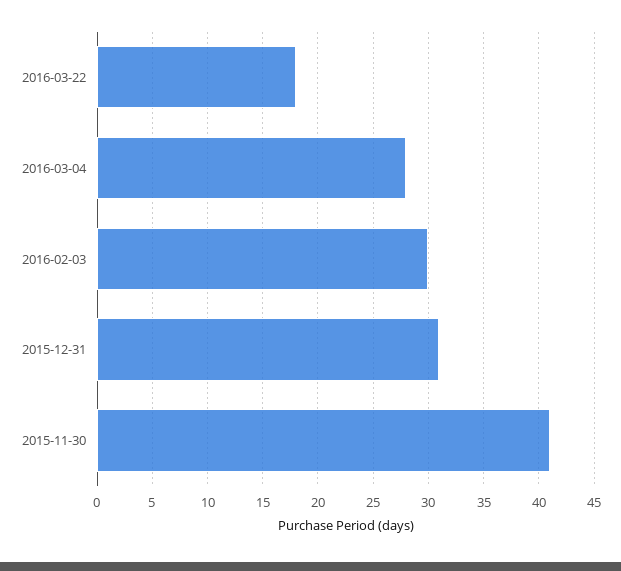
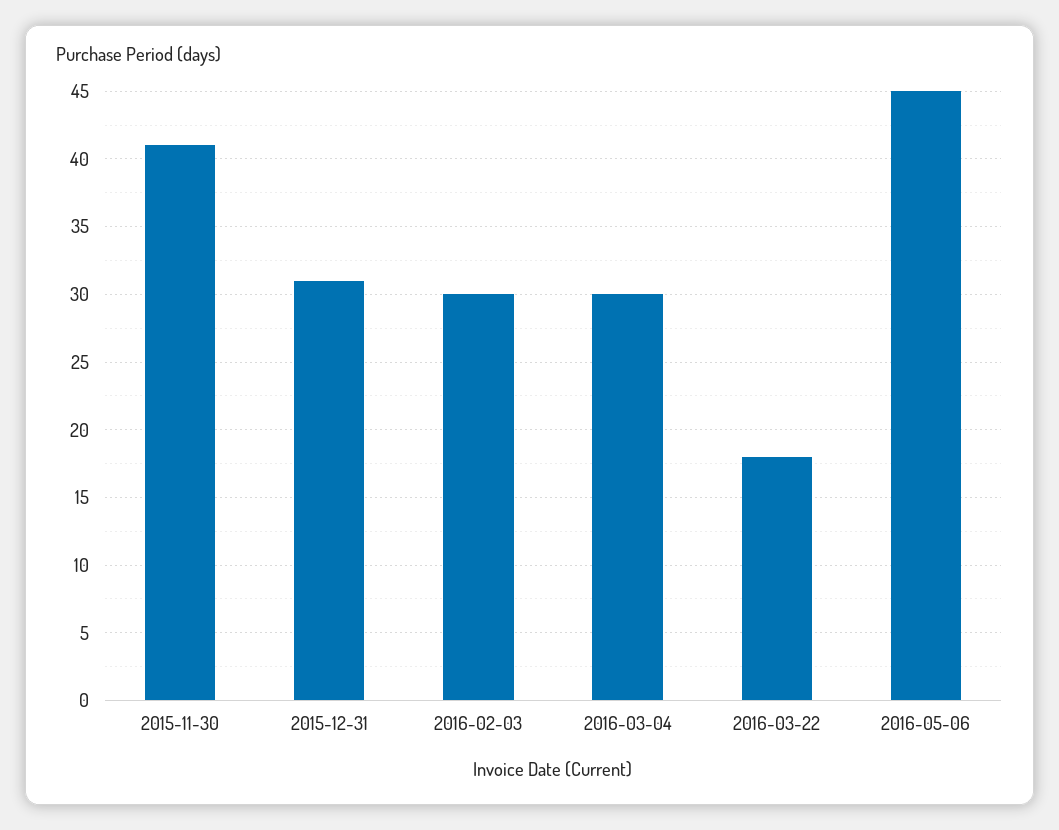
2016-03-04: 28 -> 30
2016-05-06: none -> 45

